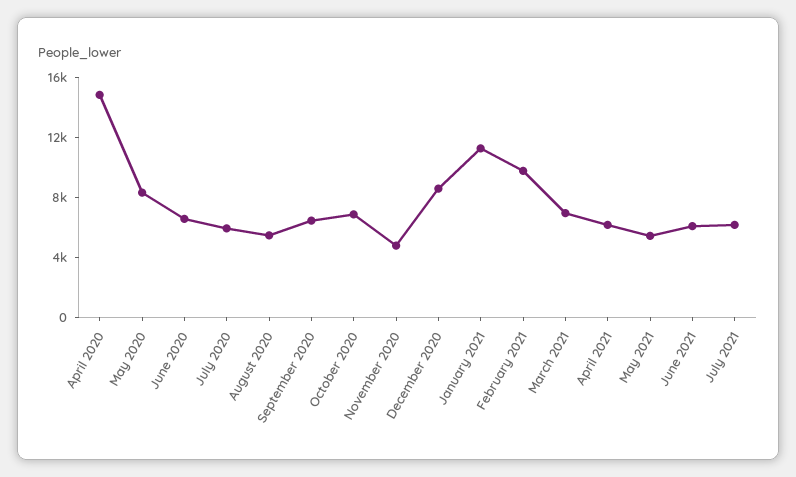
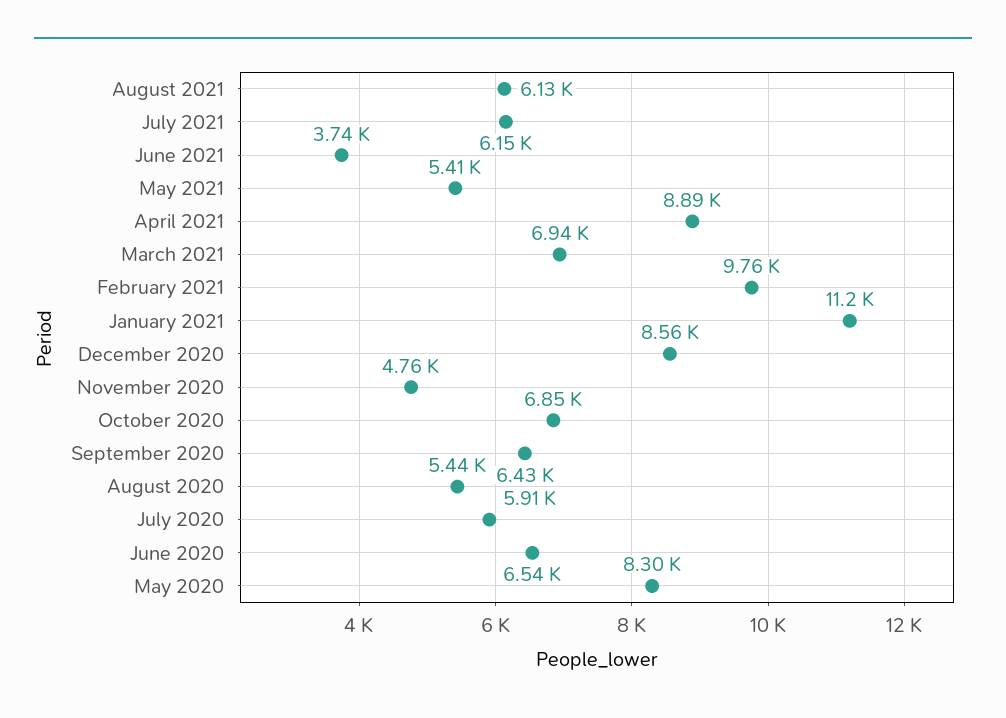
April 2020: 15000 -> none
April 2021: 6000 -> 8890
June 2021: 6000 -> 3740
August 2021: none -> 6130

